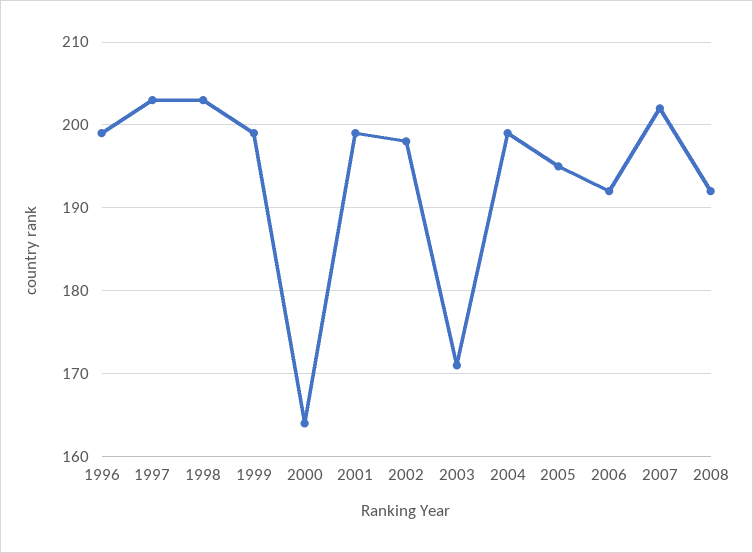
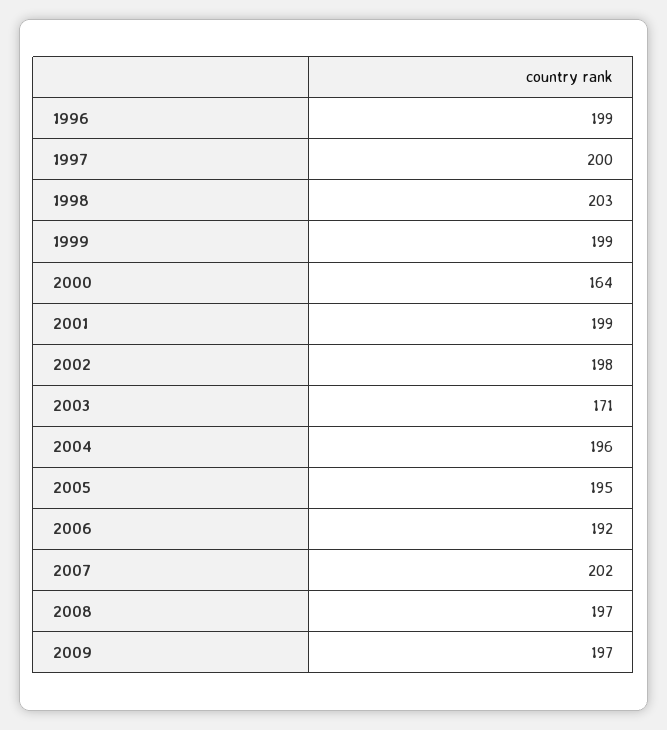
1997: 203 -> 200
2004: 199 -> 196
2008: 192 -> 197
2009: none -> 197

